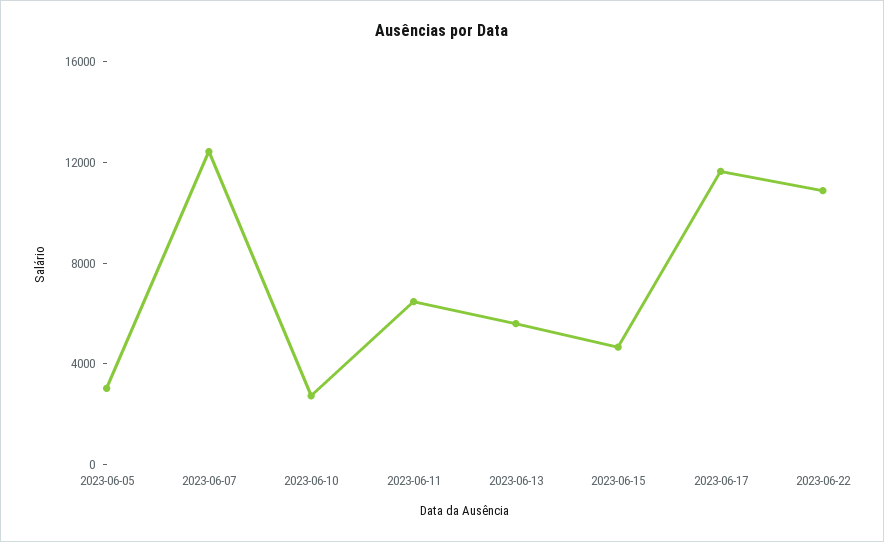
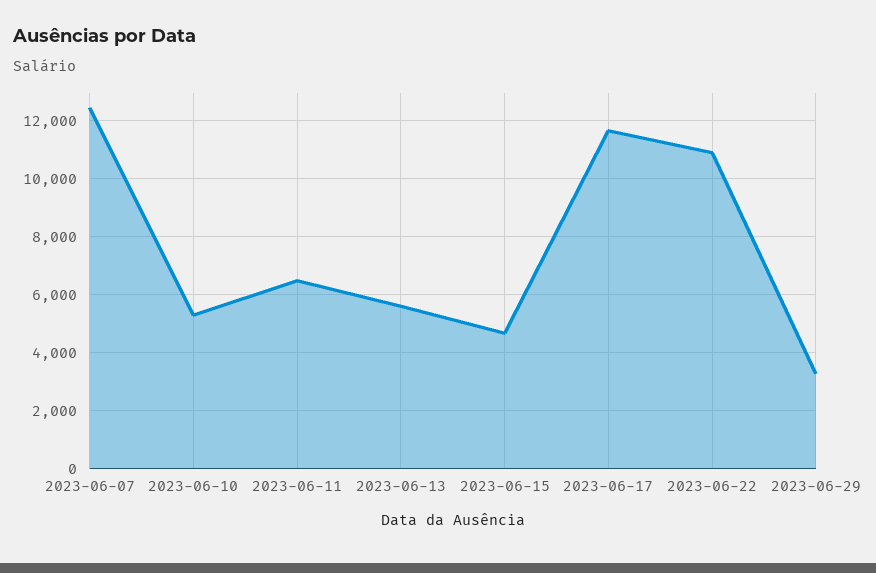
2023-06-05: 3000 -> none
2023-06-10: 3000 -> 5250
2023-06-29: none -> 3250

